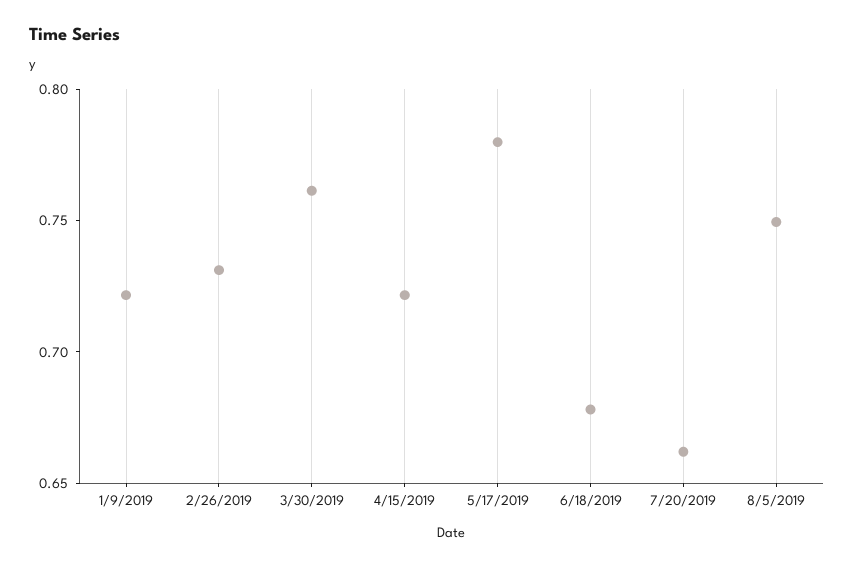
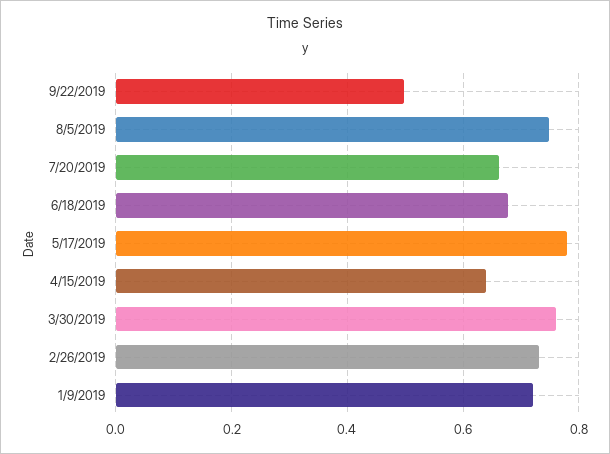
4/15/2019: 0.72 -> 0.64
9/22/2019: none -> 0.5

